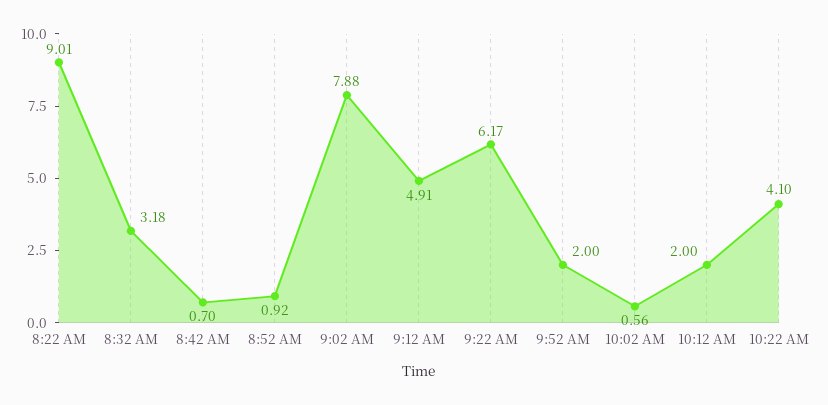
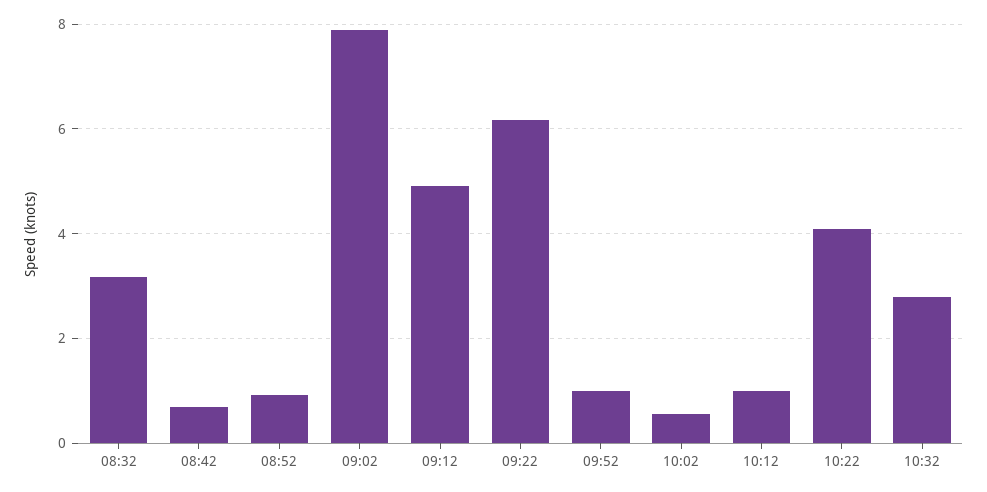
8:22 AM: 9.01 -> none
9:52 AM: 2 -> 1
10:12 AM: 2 -> 1
10:32: none -> 2.8

